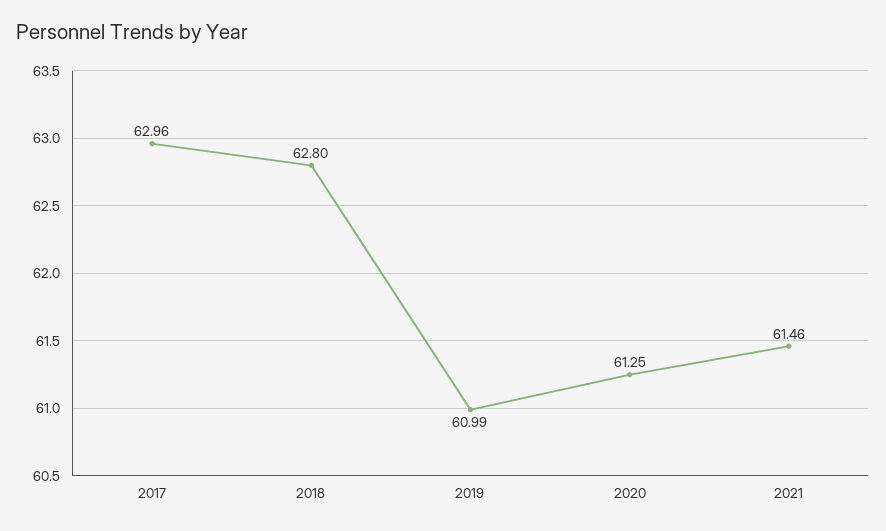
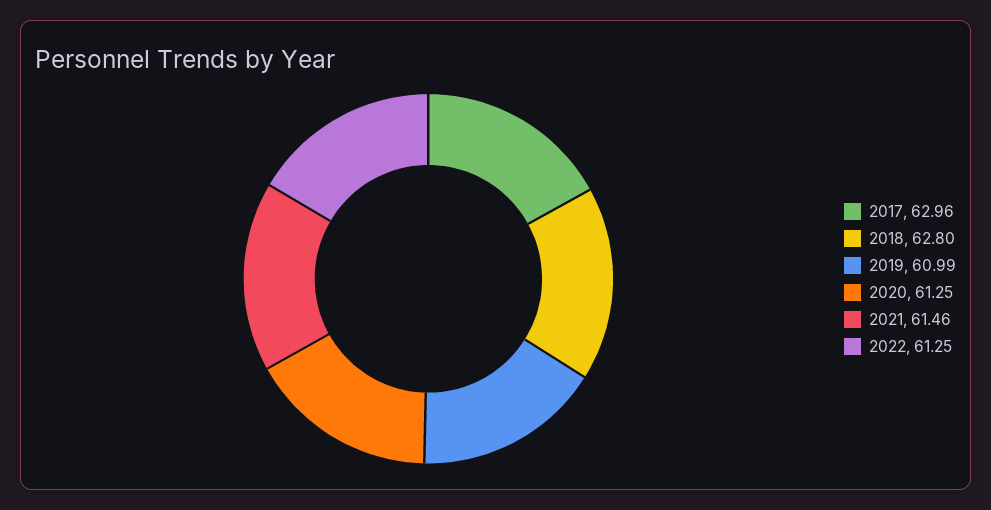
2022: none -> 61.25

